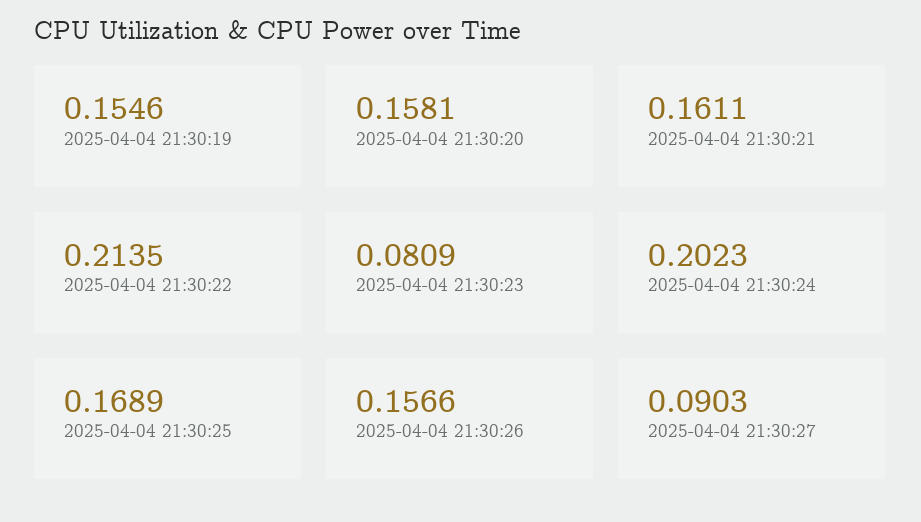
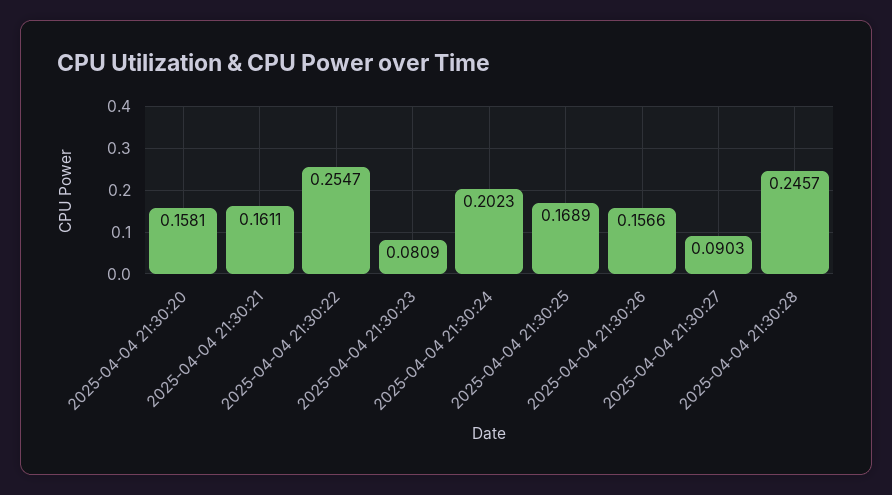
2025-04-04 21:30:19: 0.1546 -> none
2025-04-04 21:30:22: 0.2135 -> 0.2547
2025-04-04 21:30:28: none -> 0.2457

